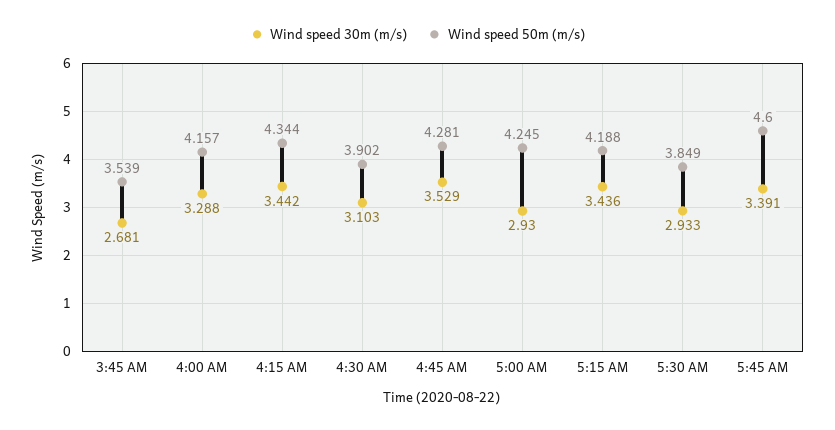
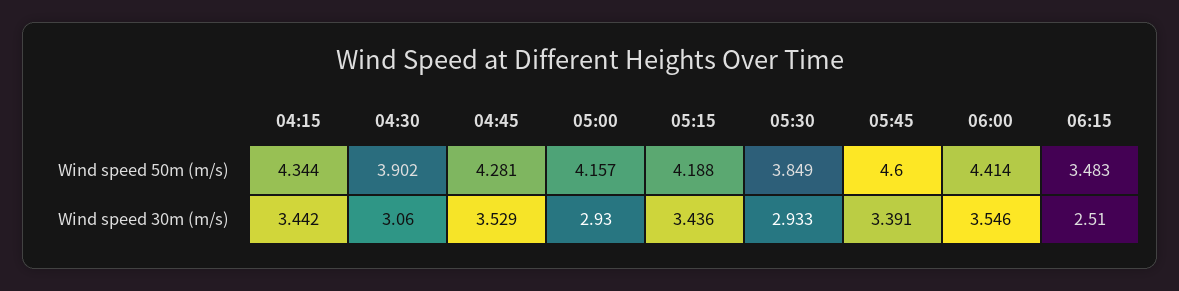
Wind speed 30m (m/s), 3:45 AM: 2.681 -> none
Wind speed 50m (m/s), 3:45 AM: 3.539 -> none
Wind speed 30m (m/s), 4:00 AM: 3.288 -> none
Wind speed 50m (m/s), 4:00 AM: 4.157 -> none
Wind speed 30m (m/s), 4:30 AM: 3.103 -> 3.06
Wind speed 50m (m/s), 5:00 AM: 4.245 -> 4.157
Wind speed 50m (m/s), 06:00: none -> 4.414
Wind speed 50m (m/s), 06:15: none -> 3.483
Wind speed 30m (m/s), 06:00: none -> 3.546
Wind speed 30m (m/s), 06:15: none -> 2.51

